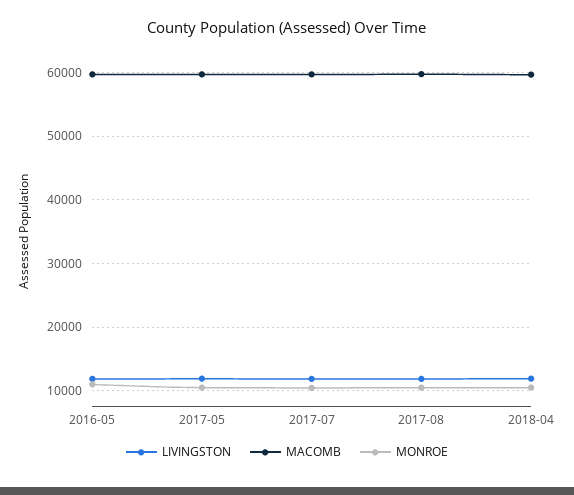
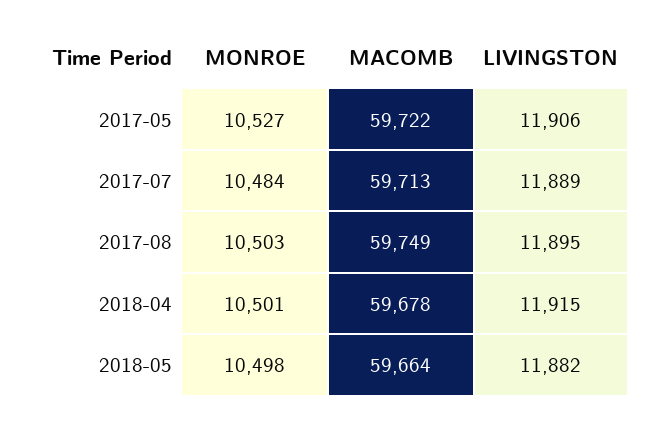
LIVINGSTON, 2016-05: 12000 -> none
MACOMB, 2016-05: 60000 -> none
MONROE, 2016-05: 11000 -> none
MONROE, 2018-05: none -> 10498
MACOMB, 2018-05: none -> 59664
LIVINGSTON, 2018-05: none -> 11882

